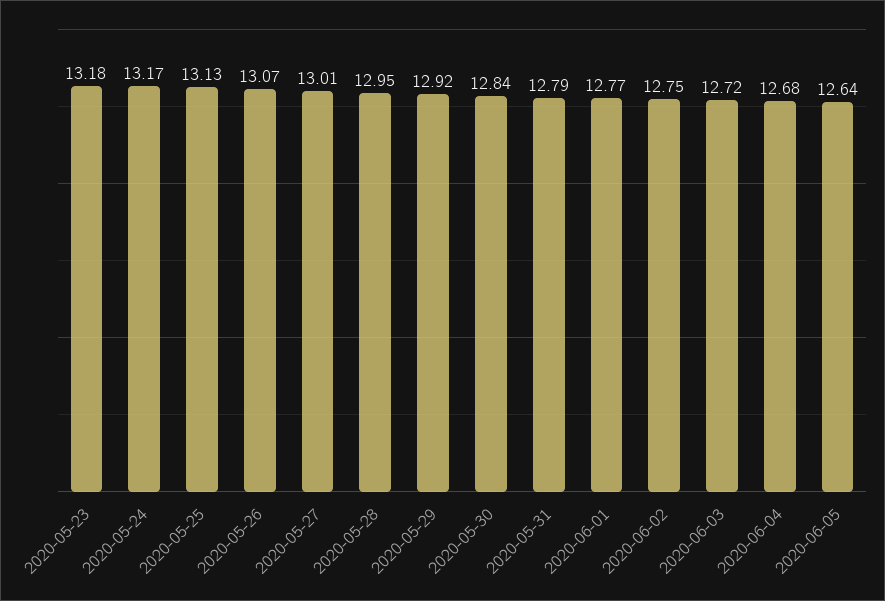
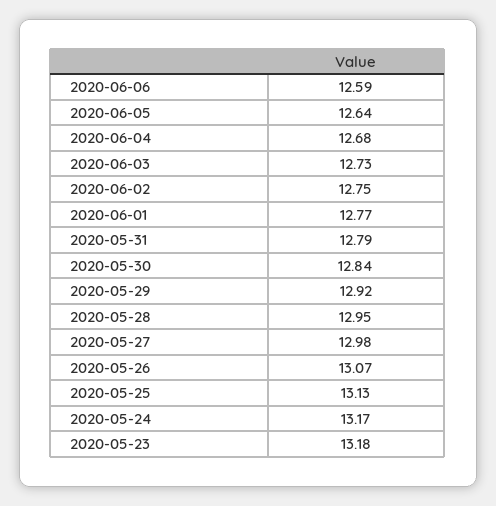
2020-05-27: 13.01 -> 12.98
2020-06-03: 12.72 -> 12.73
2020-06-06: none -> 12.59

